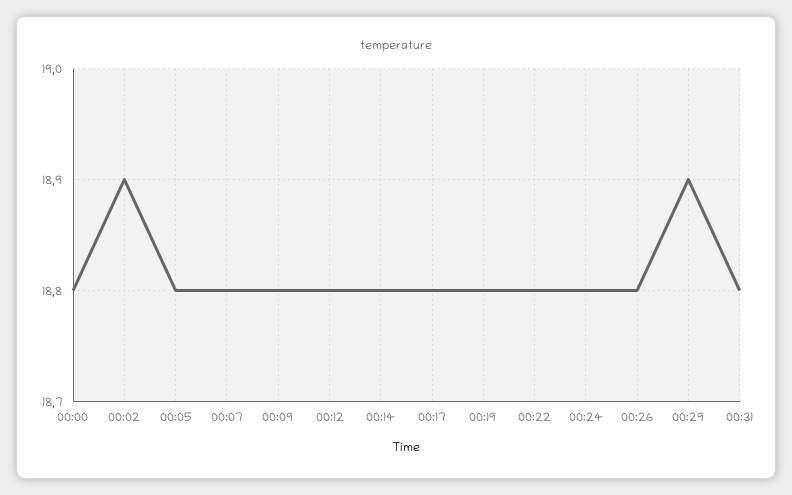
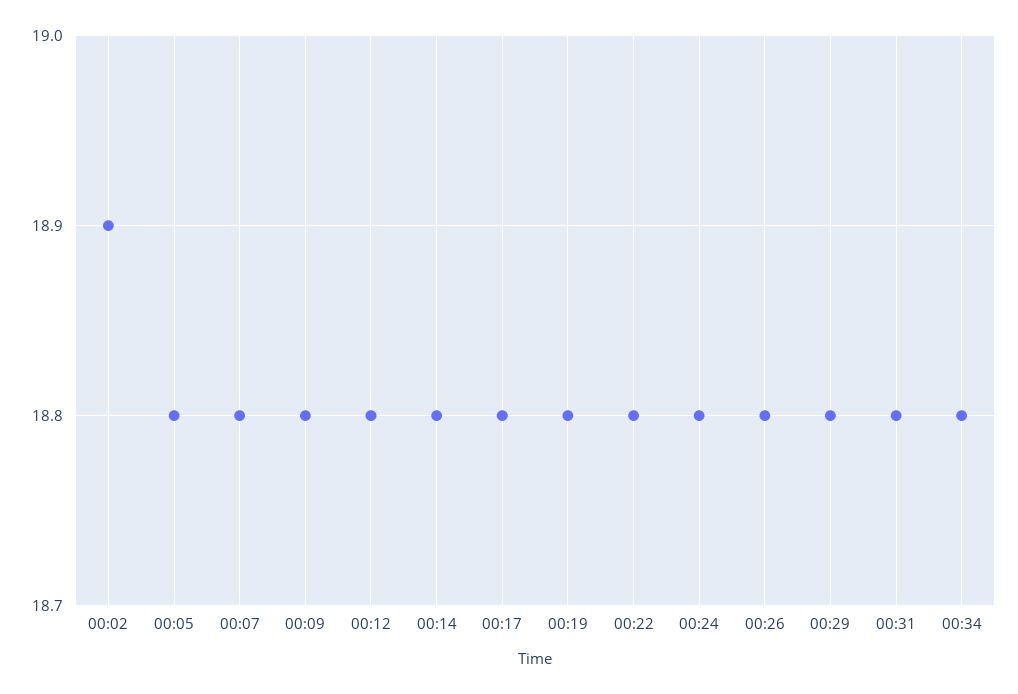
00:00: 18.8 -> none
00:29: 18.9 -> 18.8
00:34: none -> 18.8

